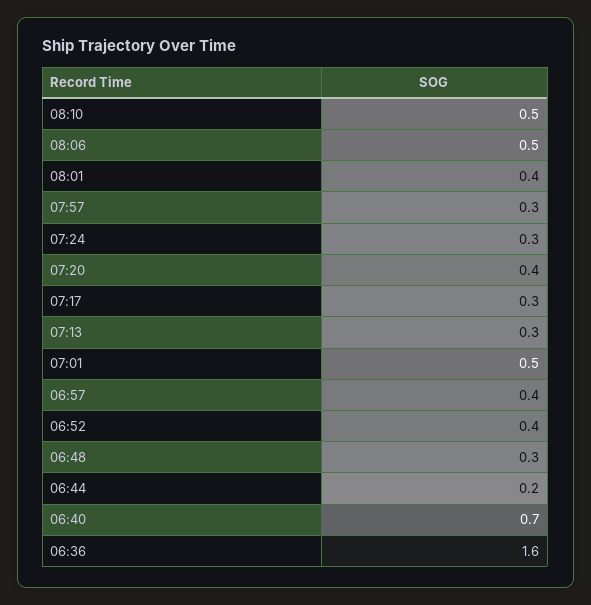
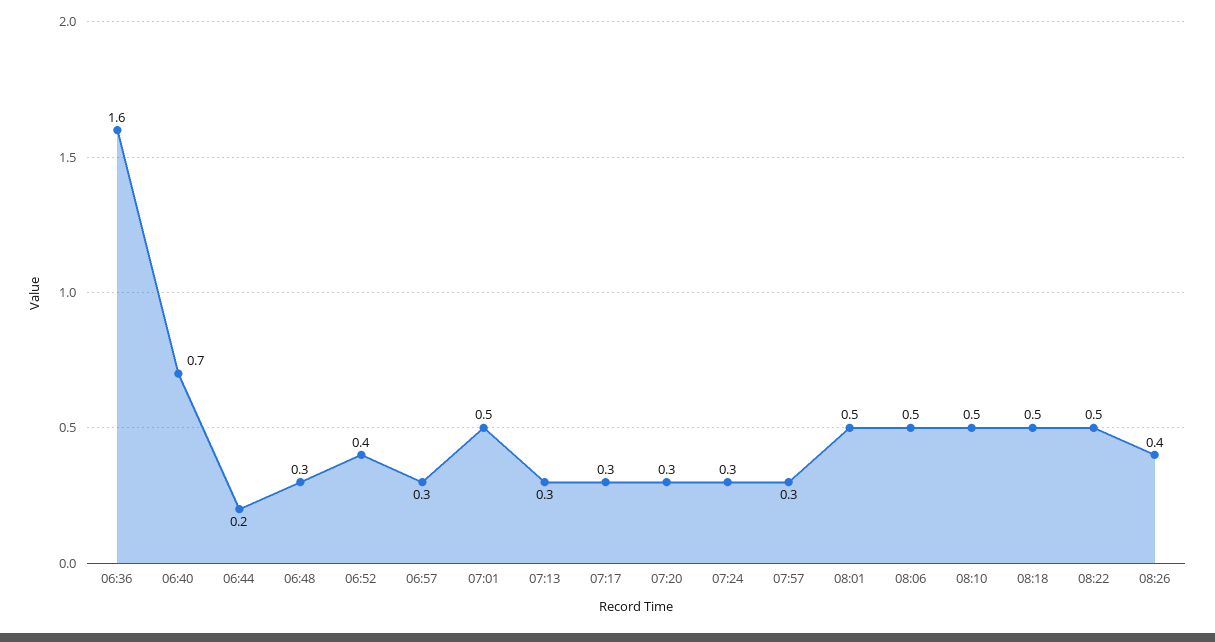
08:01: 0.4 -> 0.5
07:20: 0.4 -> 0.3
06:57: 0.4 -> 0.3
08:18: none -> 0.5
08:22: none -> 0.5
08:26: none -> 0.4

